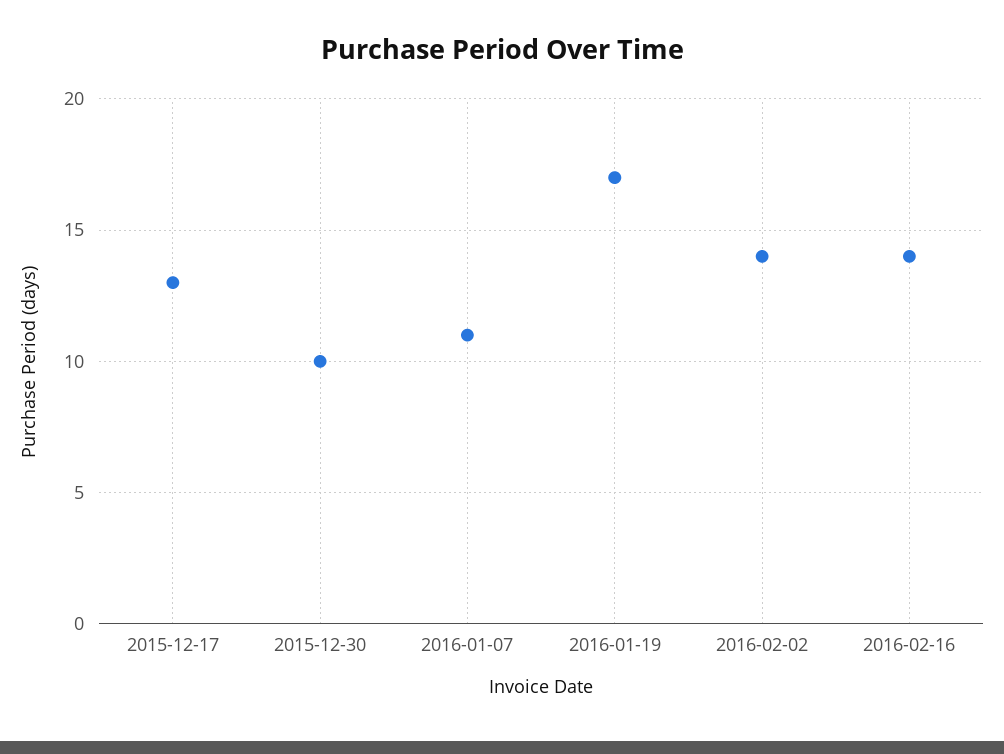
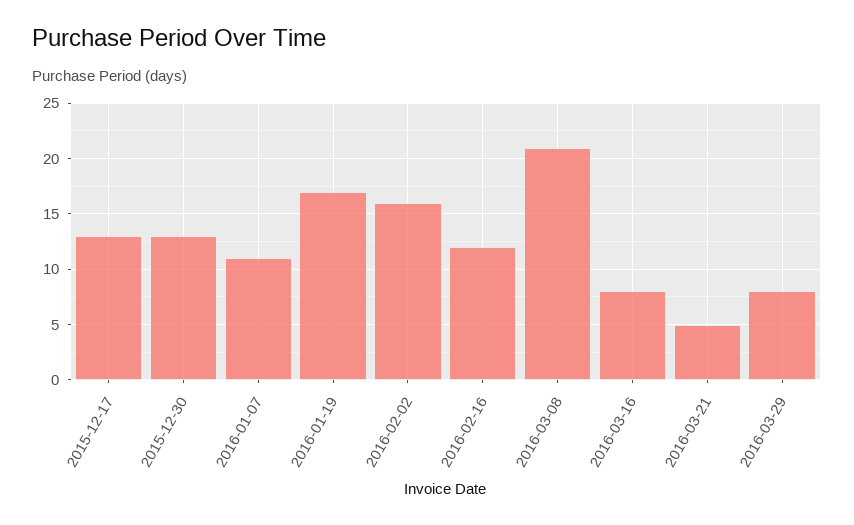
2015-12-30: 10 -> 13
2016-02-02: 14 -> 16
2016-02-16: 14 -> 12
2016-03-08: none -> 21
2016-03-16: none -> 8
2016-03-21: none -> 5
2016-03-29: none -> 8

